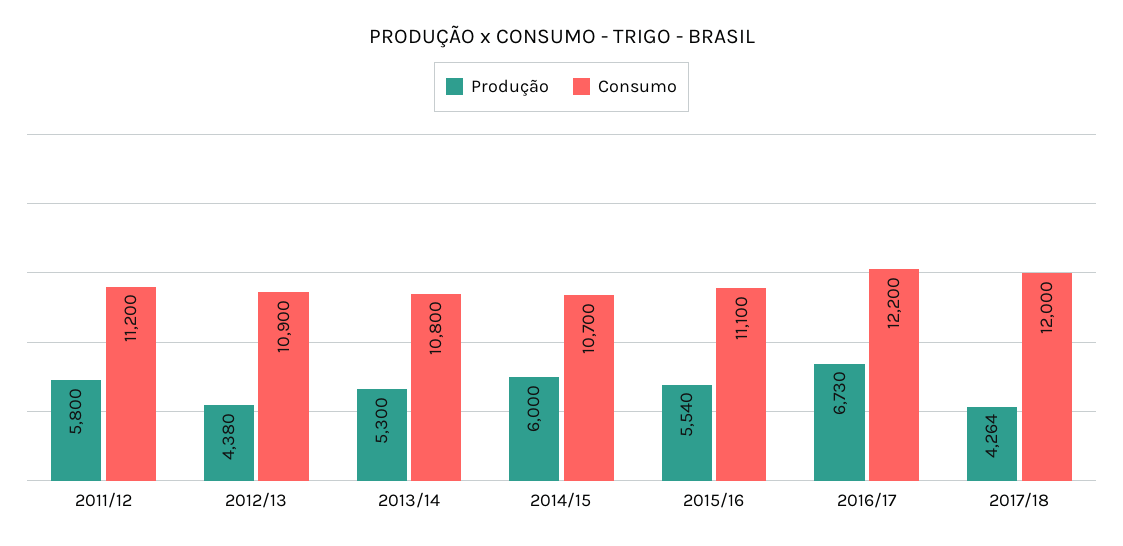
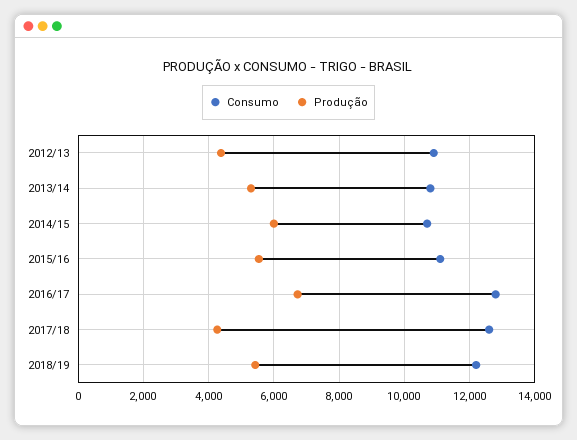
Produção, 2011/12: 5800 -> none
Consumo, 2011/12: 11200 -> none
Consumo, 2016/17: 12200 -> 12800
Consumo, 2017/18: 12000 -> 12600
Consumo, 2018/19: none -> 12200
Produção, 2018/19: none -> 5400

